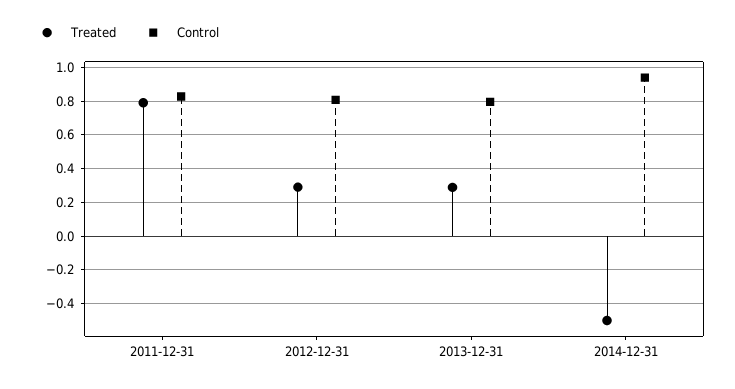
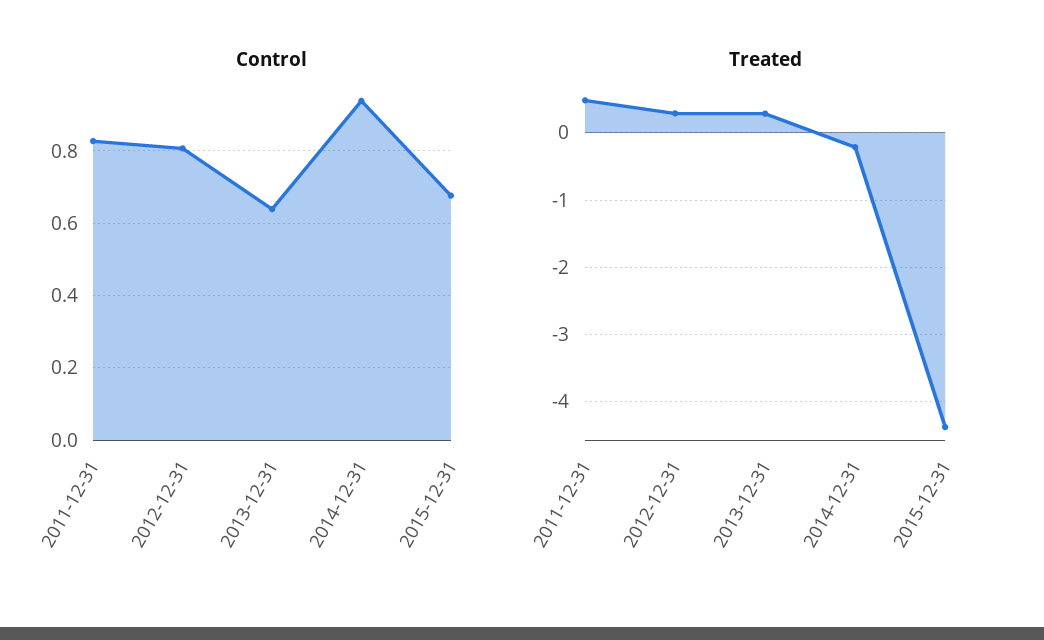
Treated, 2011-12-31: 0.8 -> 0.5
Control, 2013-12-31: 0.8 -> 0.64
Treated, 2014-12-31: -0.5 -> -0.2
Control, 2015-12-31: none -> 0.68
Treated, 2015-12-31: none -> -4.4

